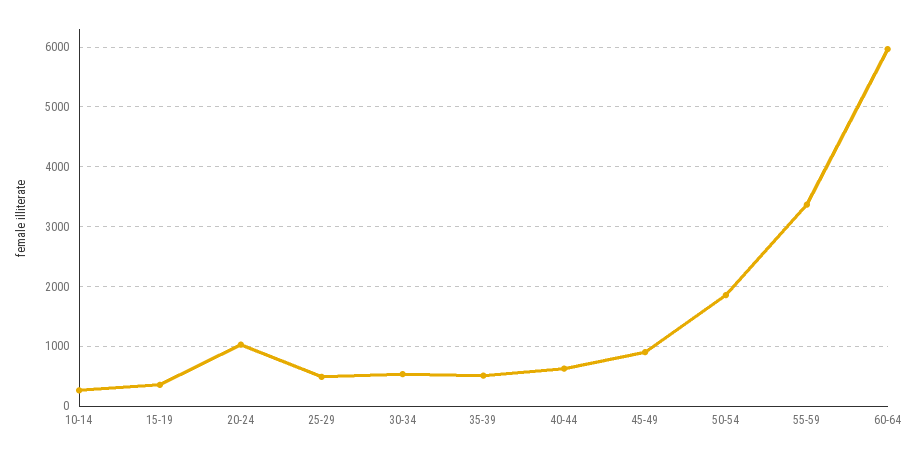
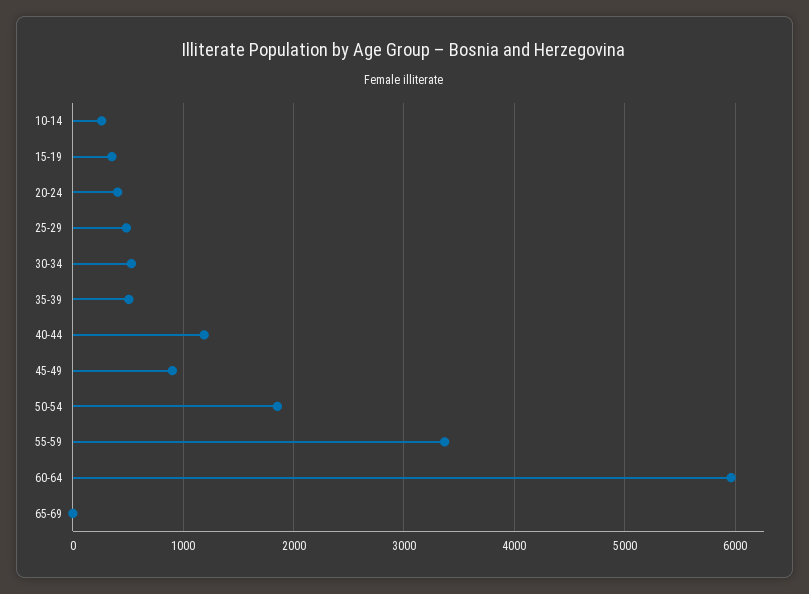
20-24: 1000 -> 400
40-44: 600 -> 1200
65-69: none -> 0

